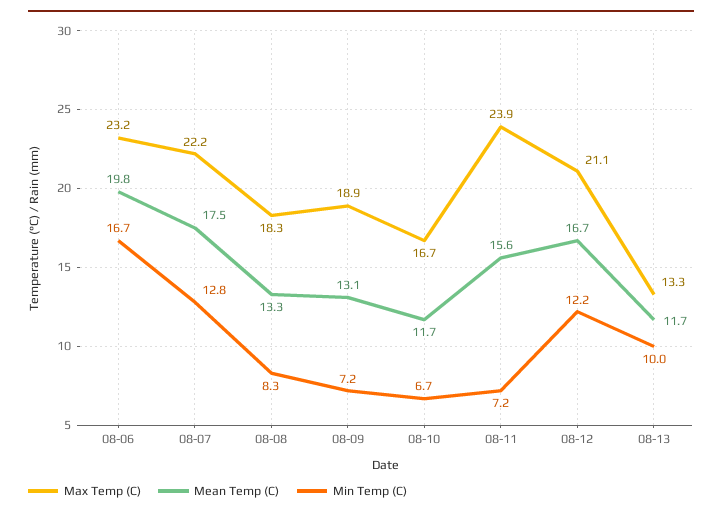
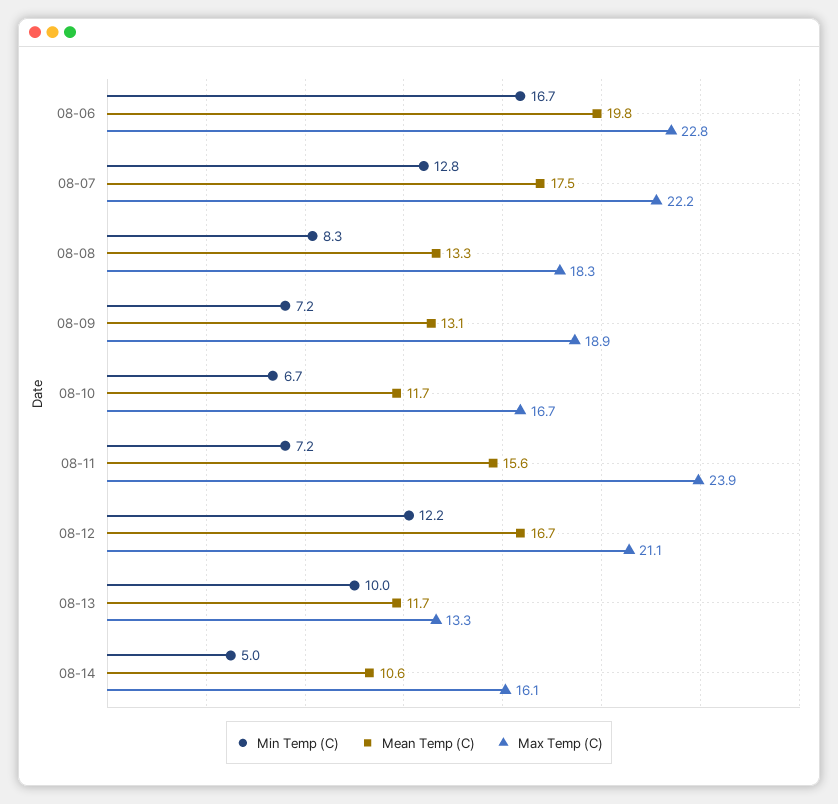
Max Temp (C), 08-06: 23.2 -> 22.8
Min Temp (C), 08-14: none -> 5
Mean Temp (C), 08-14: none -> 10.6
Max Temp (C), 08-14: none -> 16.1

